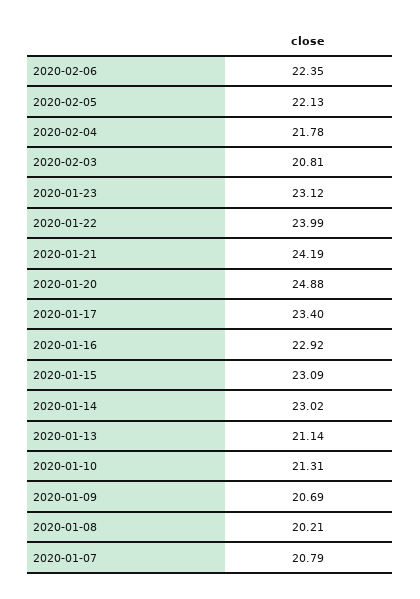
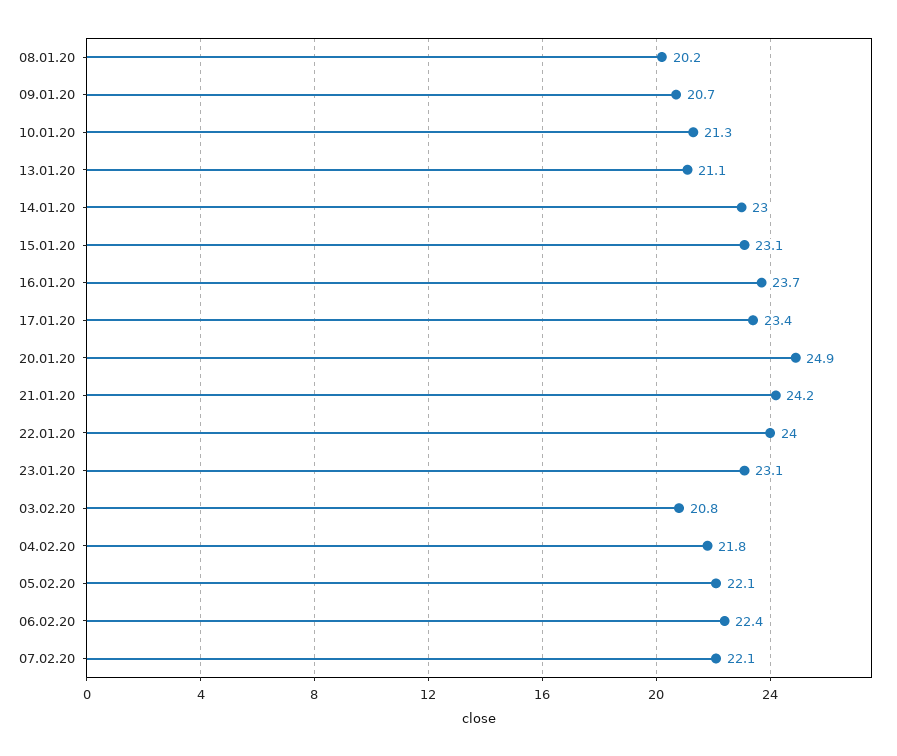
2020-01-16: 22.92 -> 23.7
2020-01-07: 20.79 -> none
07.02.20: none -> 22.1

